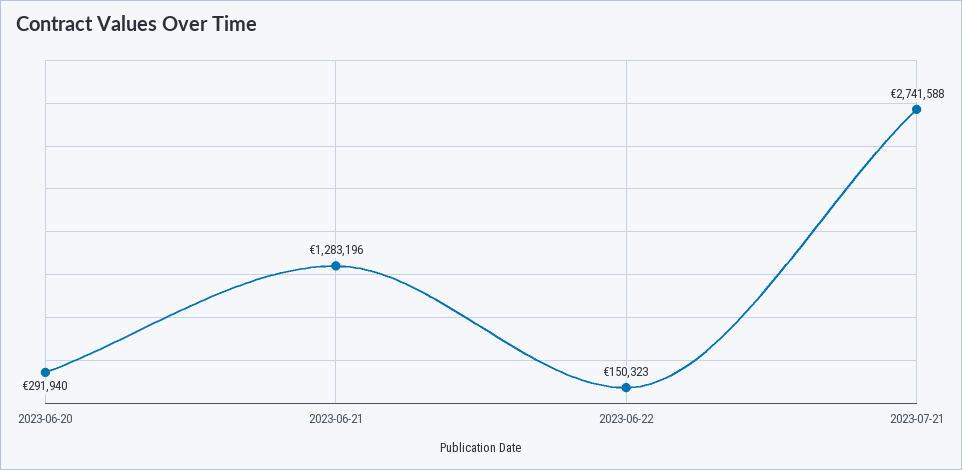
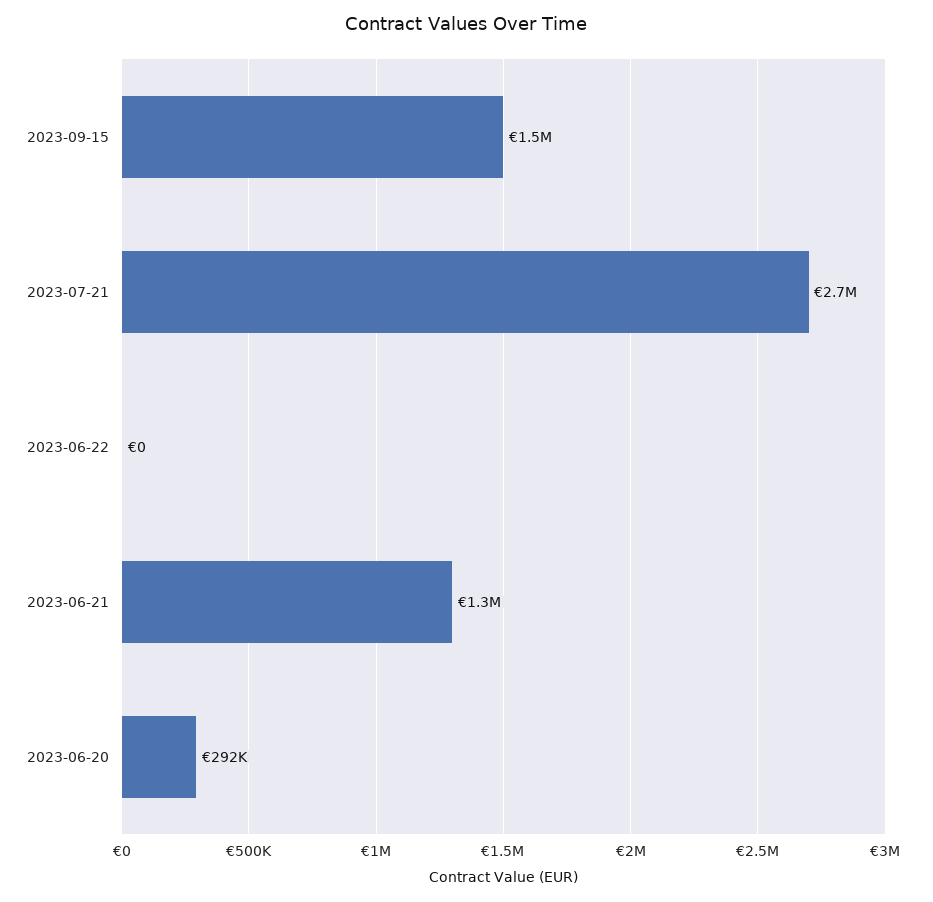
2023-06-22: 150323 -> 0
2023-09-15: none -> 1500000

